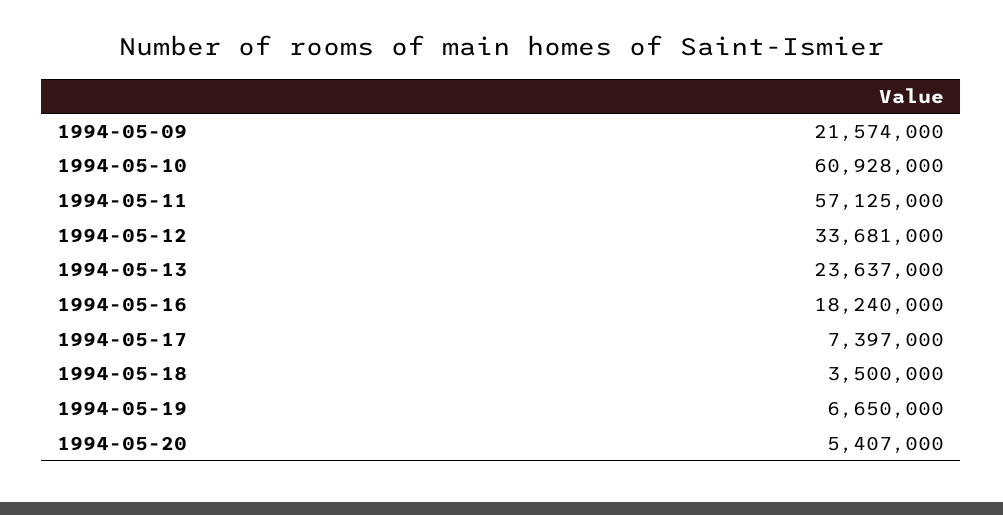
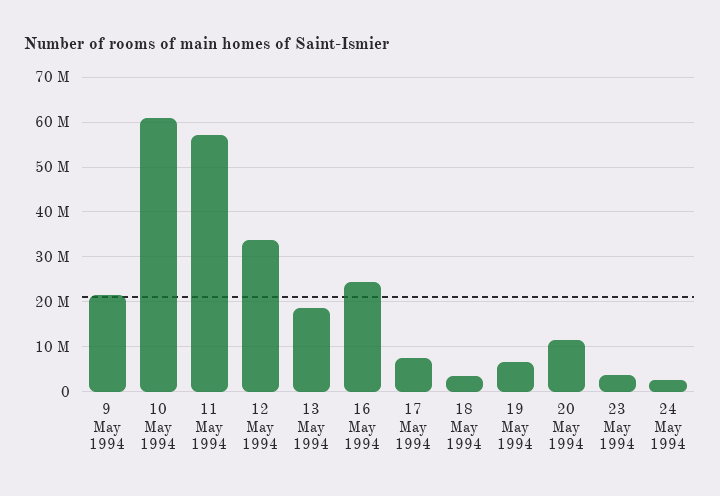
1994-05-13: 23637000 -> 18000000
1994-05-16: 18240000 -> 24000000
1994-05-20: 5407000 -> 12000000
23 May 1994: none -> 4000000
24 May 1994: none -> 2000000

